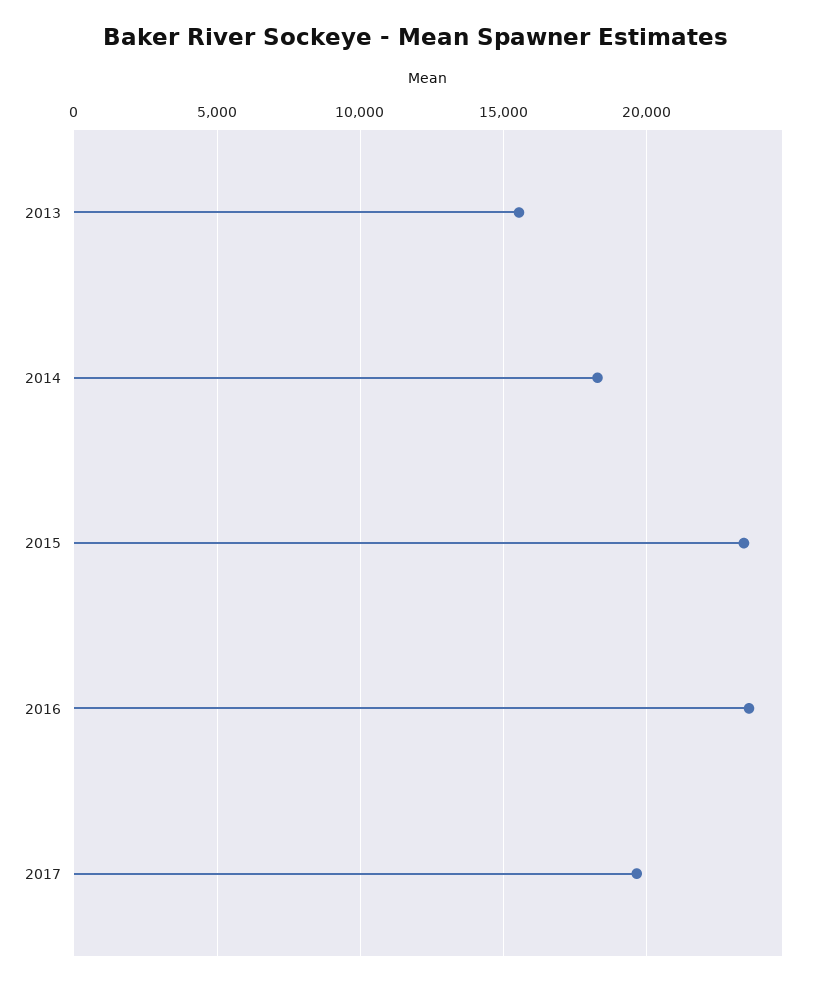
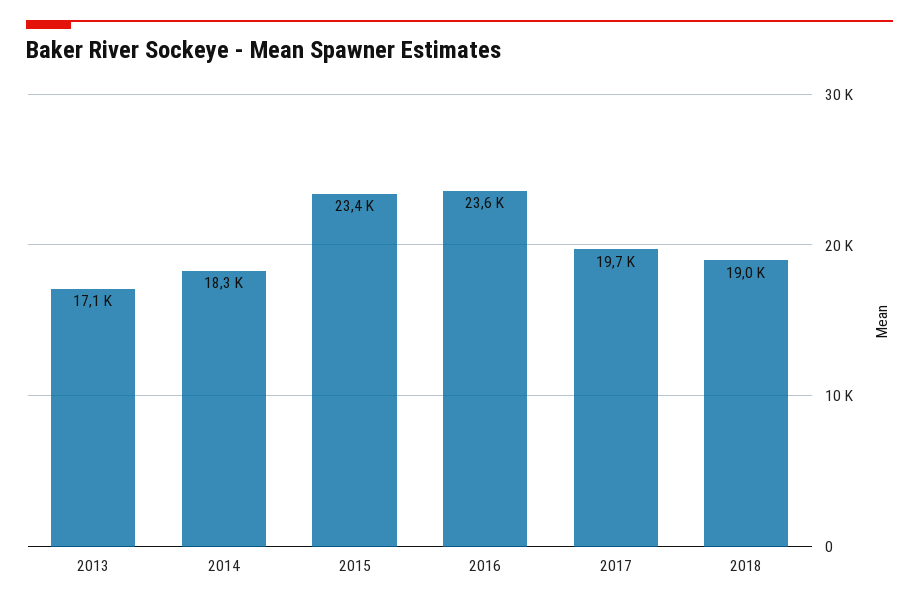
2013: 15500 -> 17100
2018: none -> 19000

